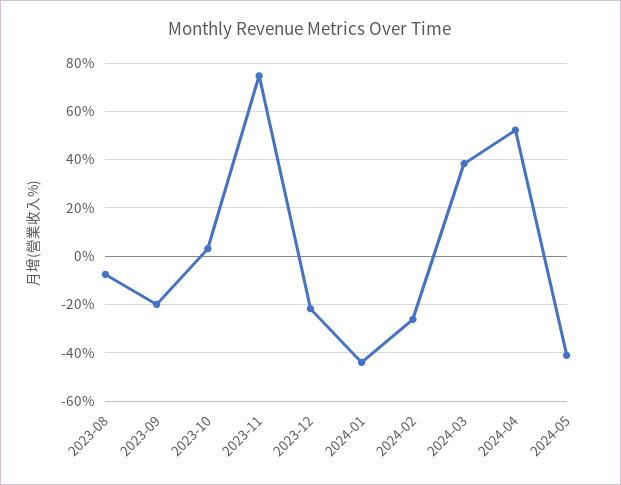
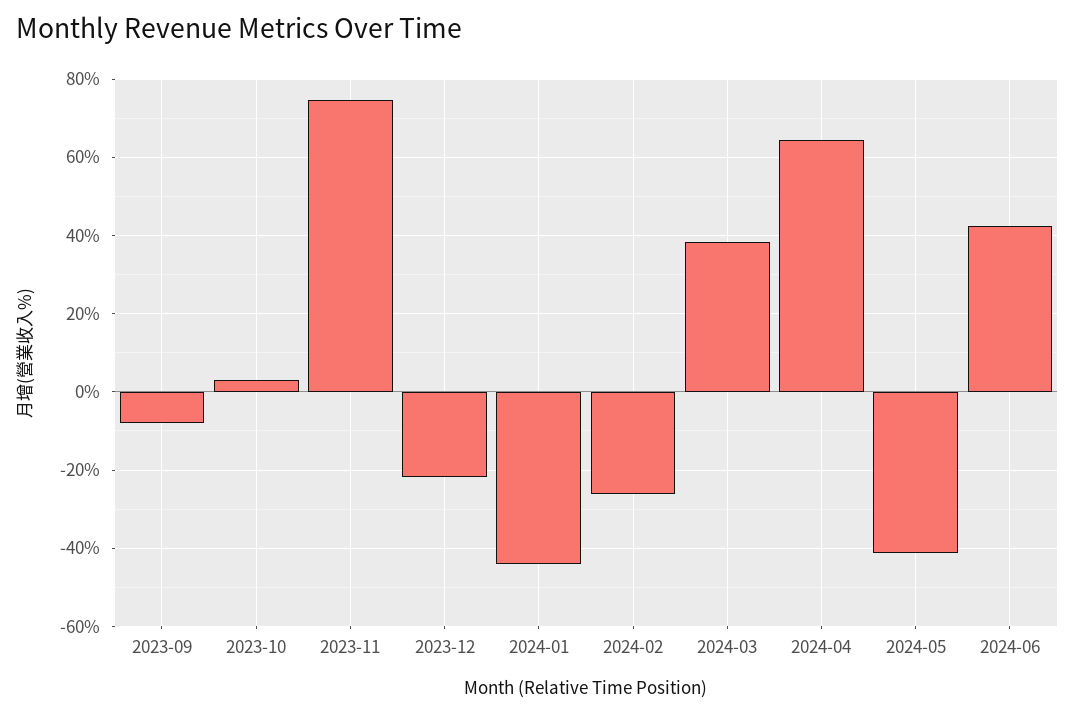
2023-08: -7.5 -> none
2023-09: -20 -> -8
2024-04: 52.5 -> 64
2024-06: none -> 42

